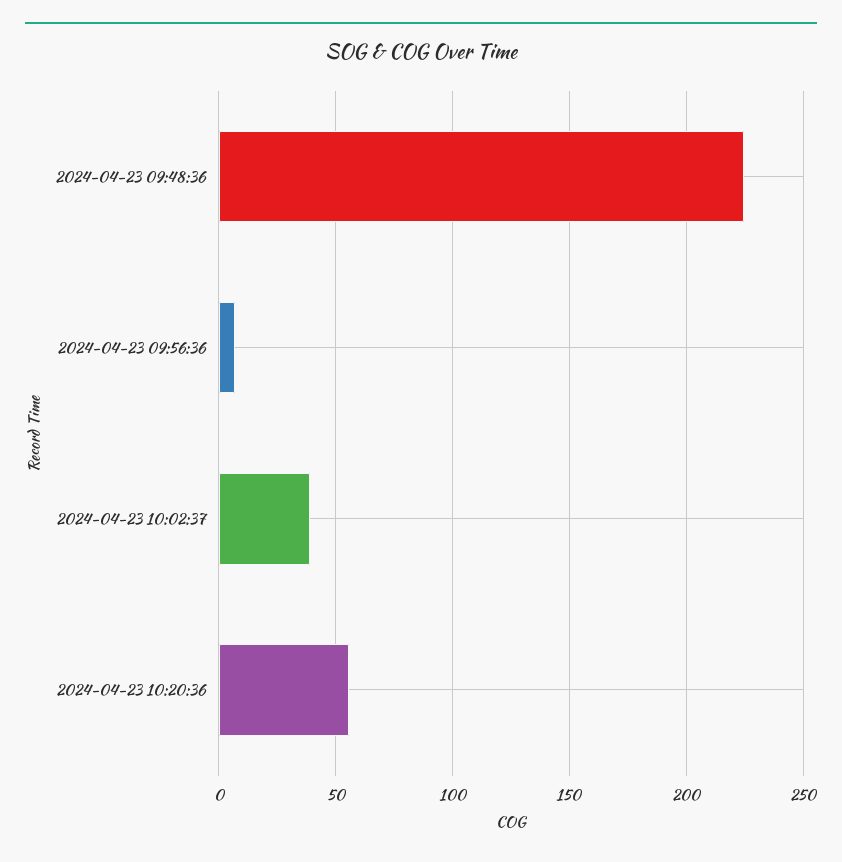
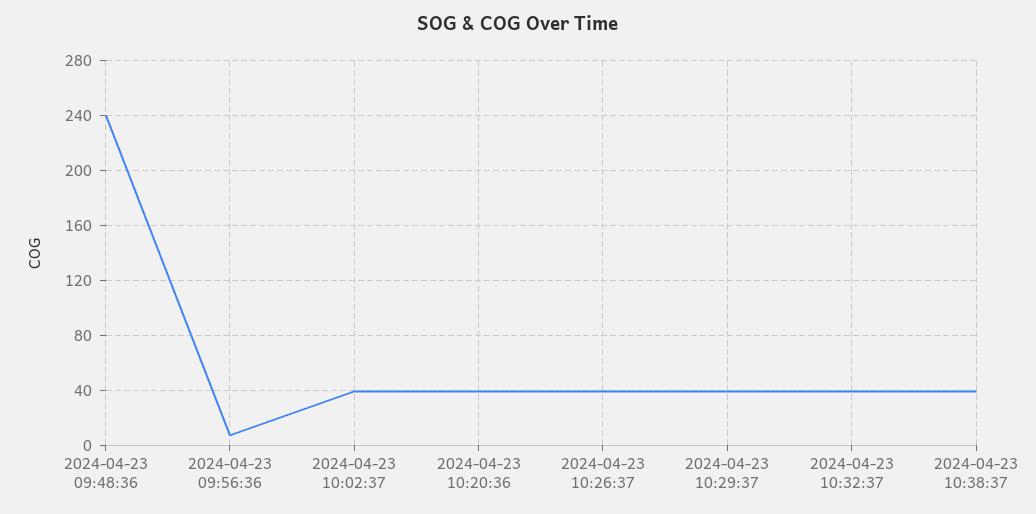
2024-04-23 09:48:36: 225 -> 240
2024-04-23 10:20:36: 55 -> 40
2024-04-23 10:26:37: none -> 40
2024-04-23 10:29:37: none -> 40
2024-04-23 10:32:37: none -> 40
2024-04-23 10:38:37: none -> 40

